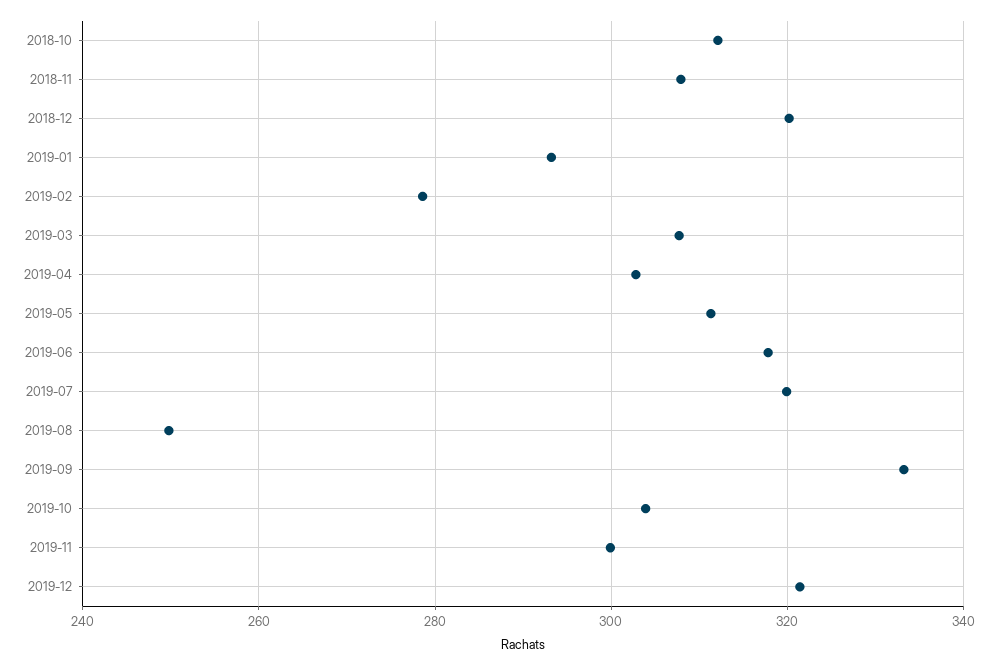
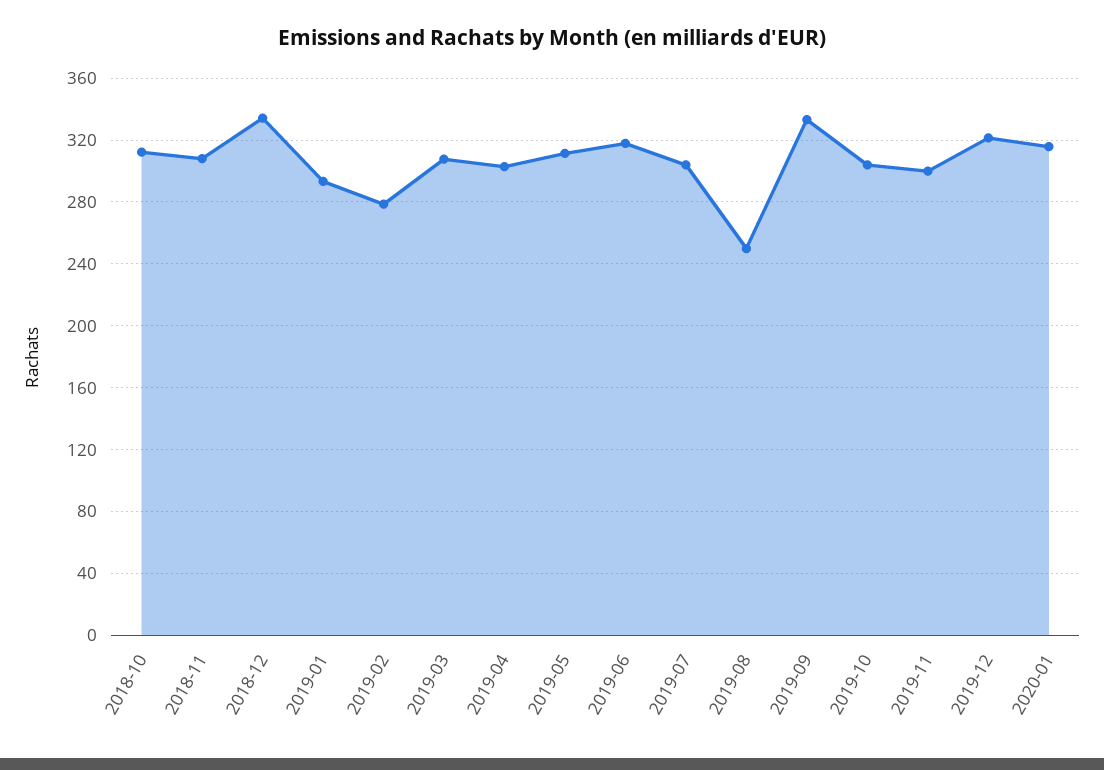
2018-12: 320 -> 335
2019-07: 320 -> 305
2020-01: none -> 315

